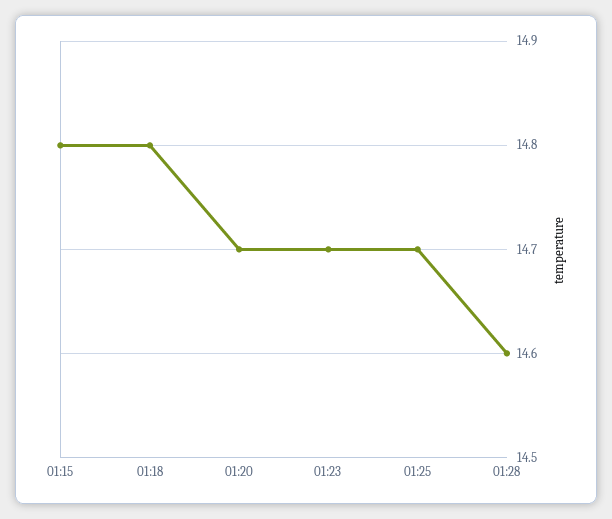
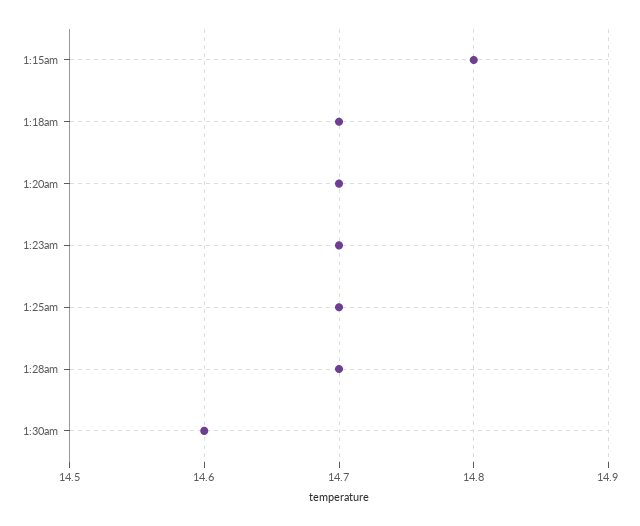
01:18: 14.8 -> 14.7
01:28: 14.6 -> 14.7
1:30am: none -> 14.6

